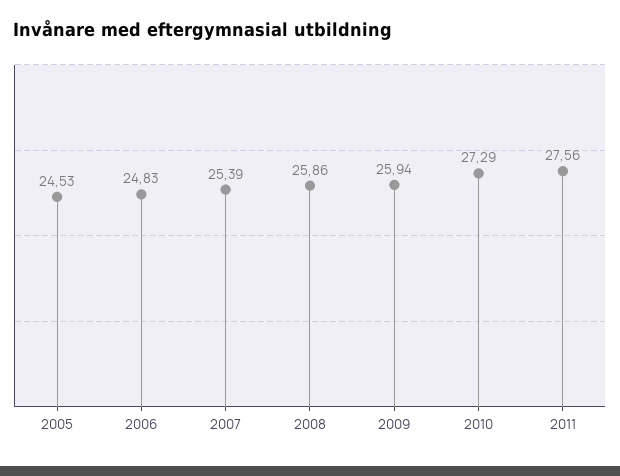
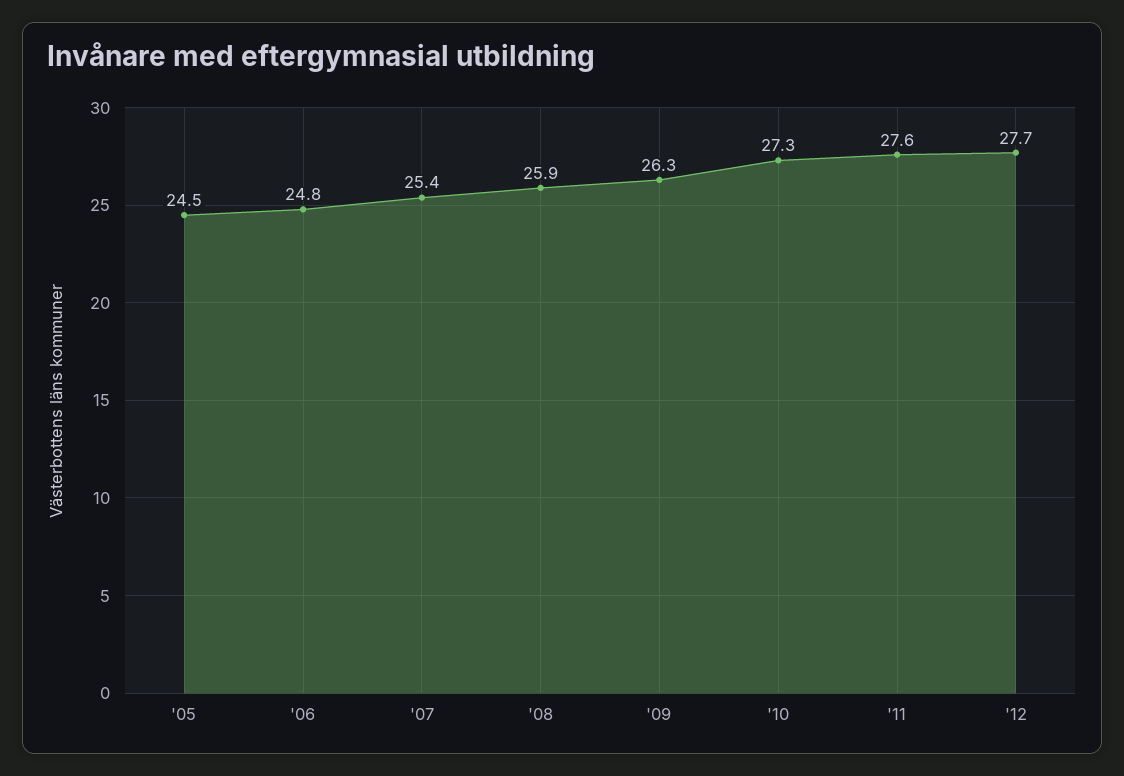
2009: 25.94 -> 26.3
'12: none -> 27.7

